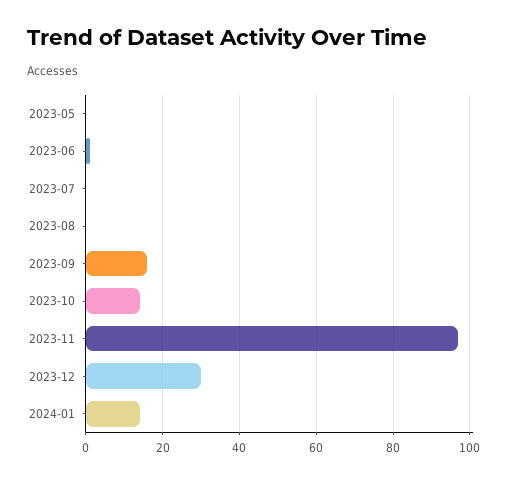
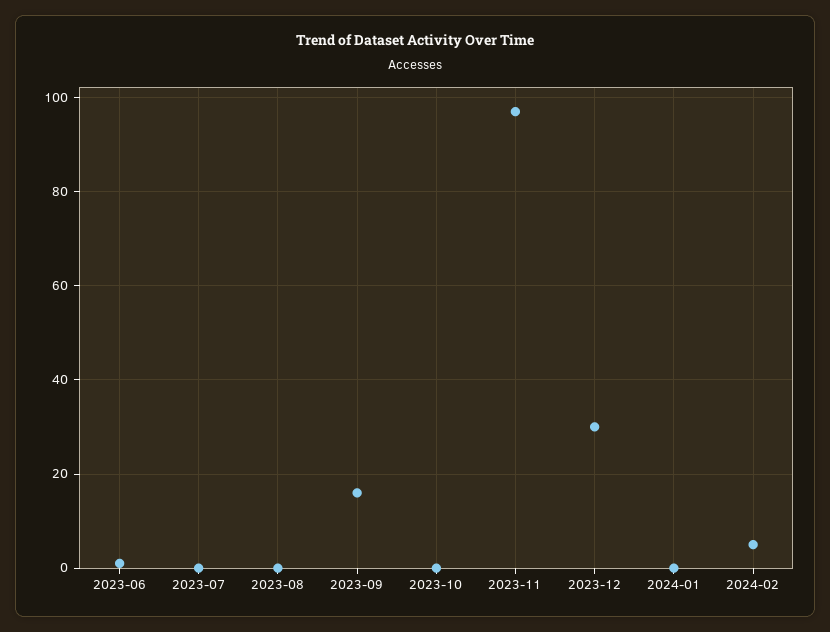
2023-05: 0 -> none
2023-10: 15 -> 0
2024-01: 15 -> 0
2024-02: none -> 5

